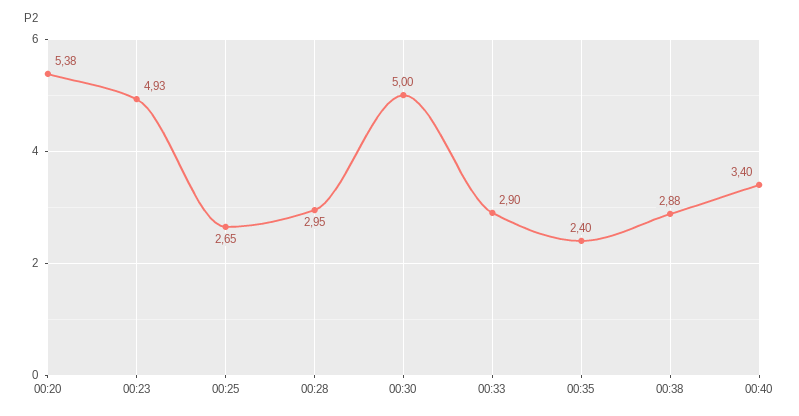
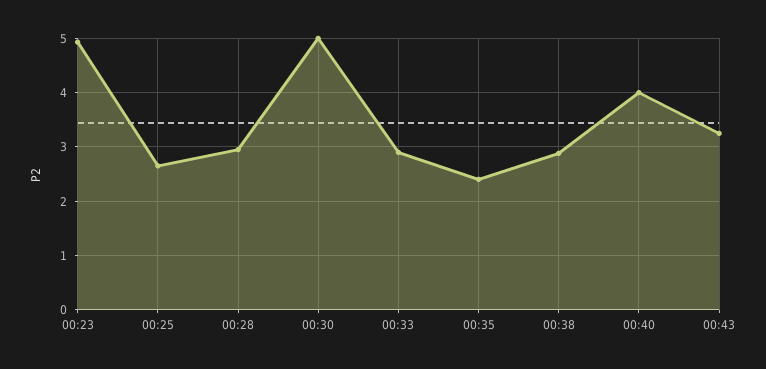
00:20: 5.38 -> none
00:40: 3.4 -> 4
00:43: none -> 3.2

